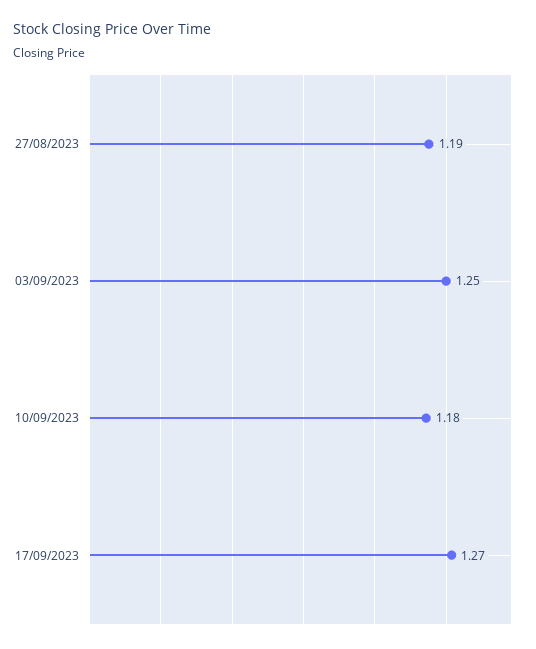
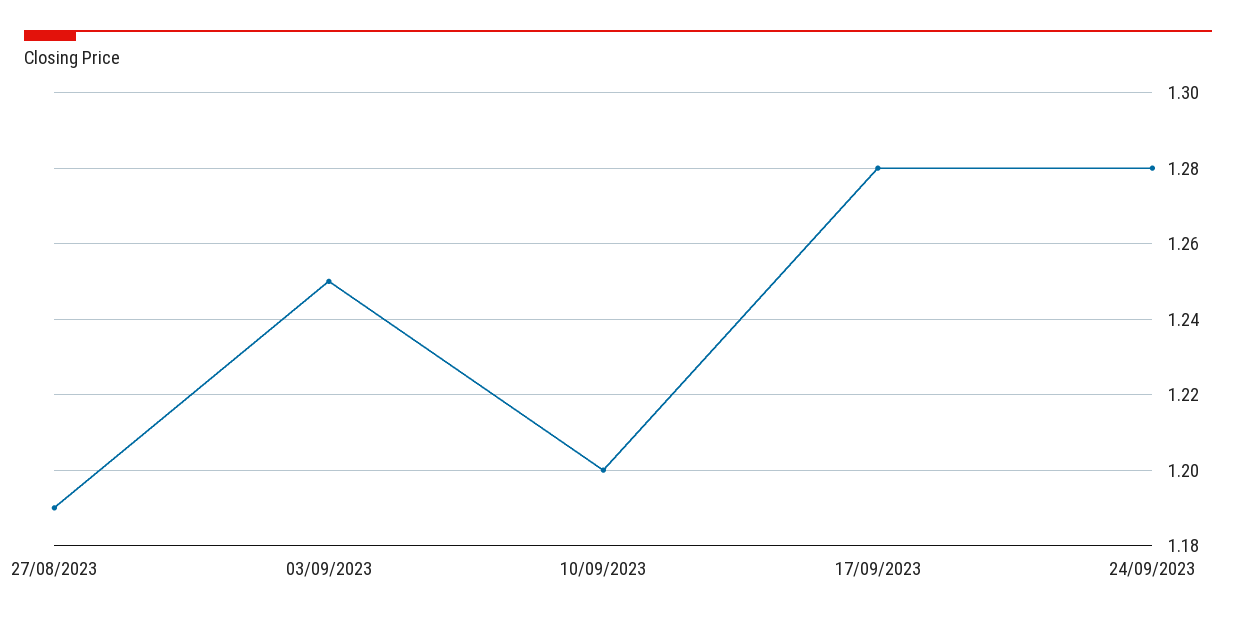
10/09/2023: 1.18 -> 1.2
17/09/2023: 1.27 -> 1.28
24/09/2023: none -> 1.28

